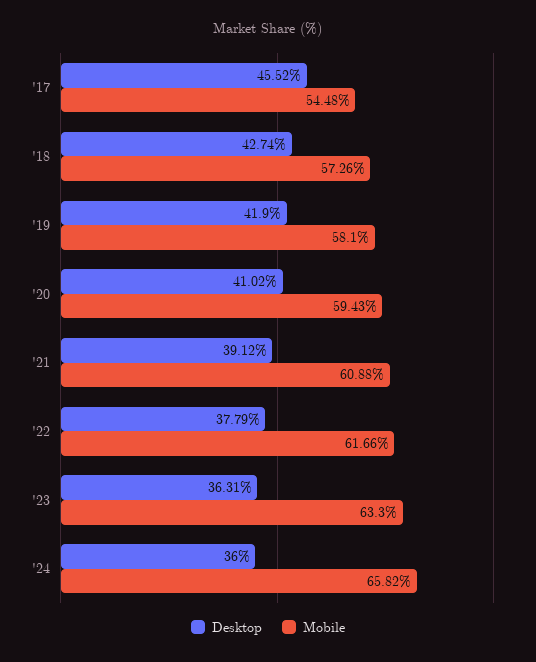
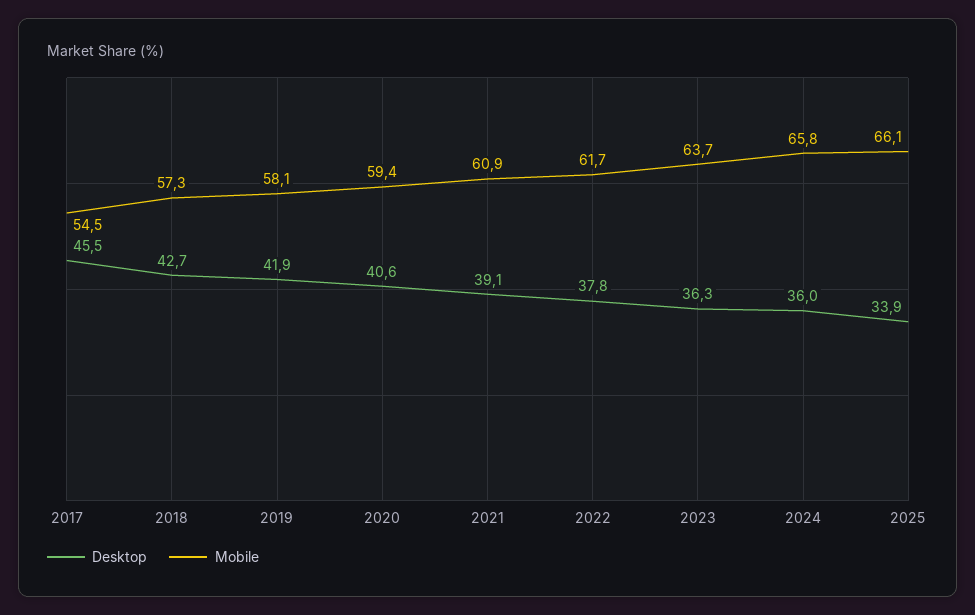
Desktop, '20: 41.02 -> 40.6
Mobile, '23: 63.3 -> 63.7
Desktop, 2025: none -> 33.9
Mobile, 2025: none -> 66.1

